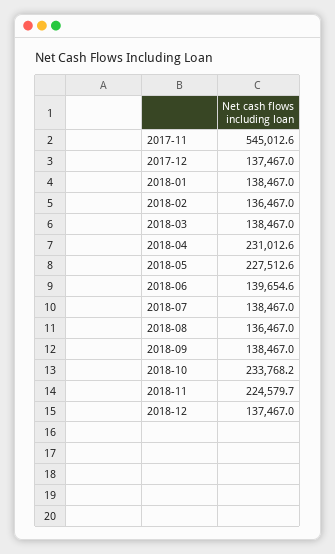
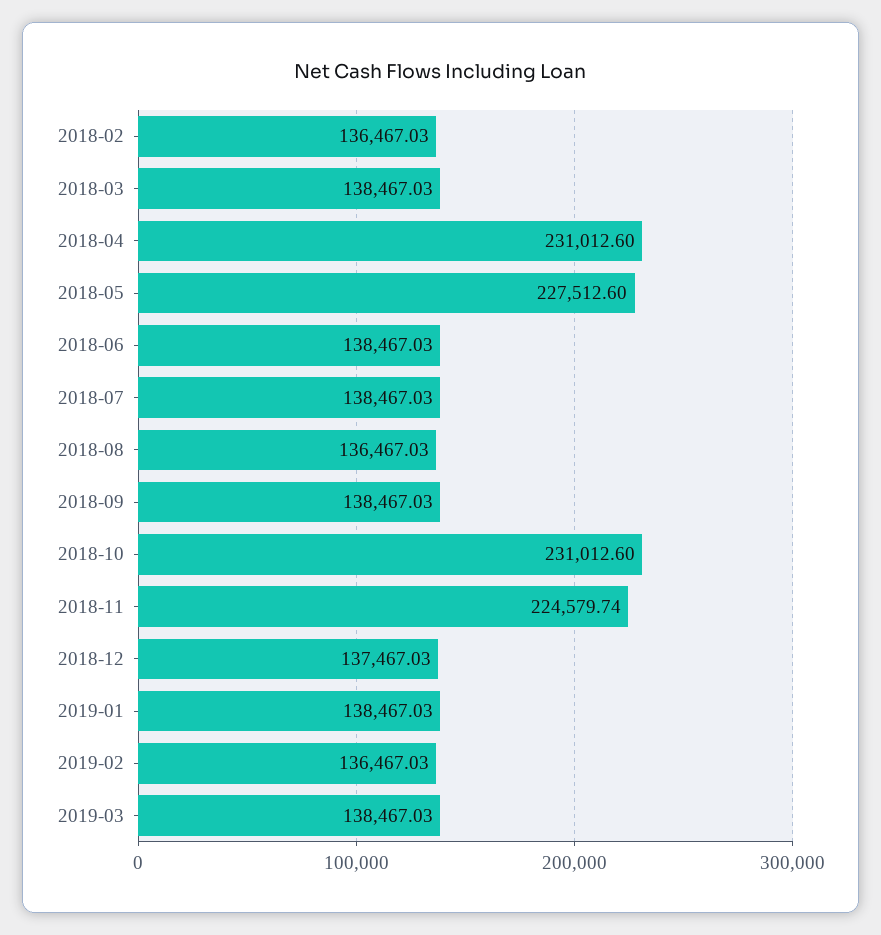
2017-11: 545012.6 -> none
2017-12: 137467 -> none
2018-01: 138467 -> none
2018-06: 139654.6 -> 138467.03
2018-10: 233768.2 -> 231012.6
2019-01: none -> 138467.03
2019-02: none -> 136467.03
2019-03: none -> 138467.03

